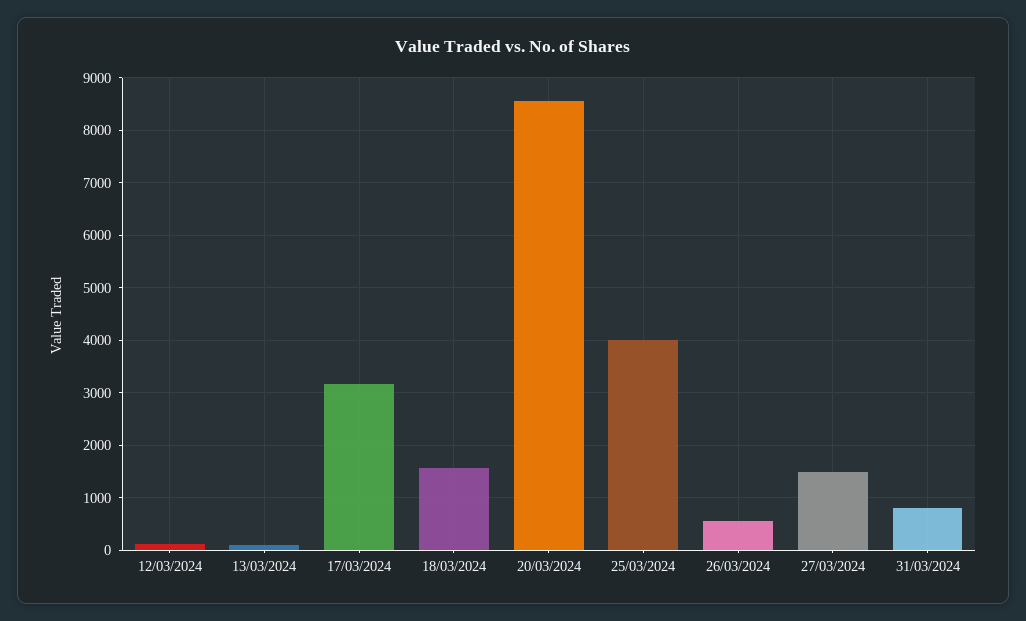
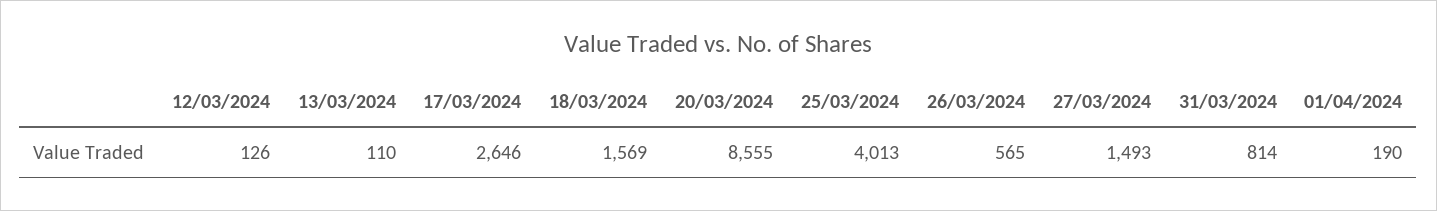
17/03/2024: 3200 -> 2646
01/04/2024: none -> 190

